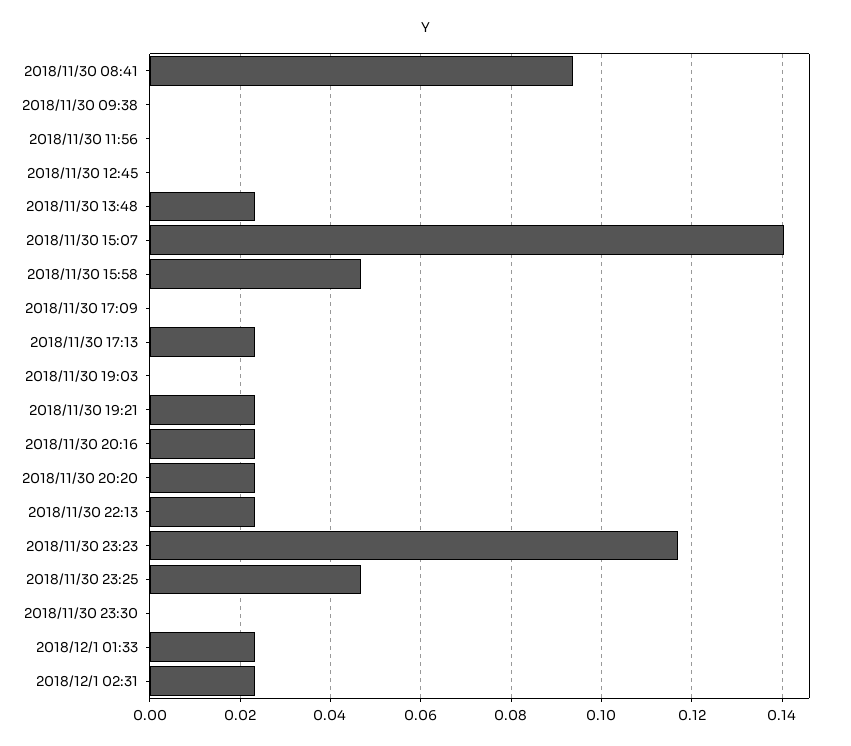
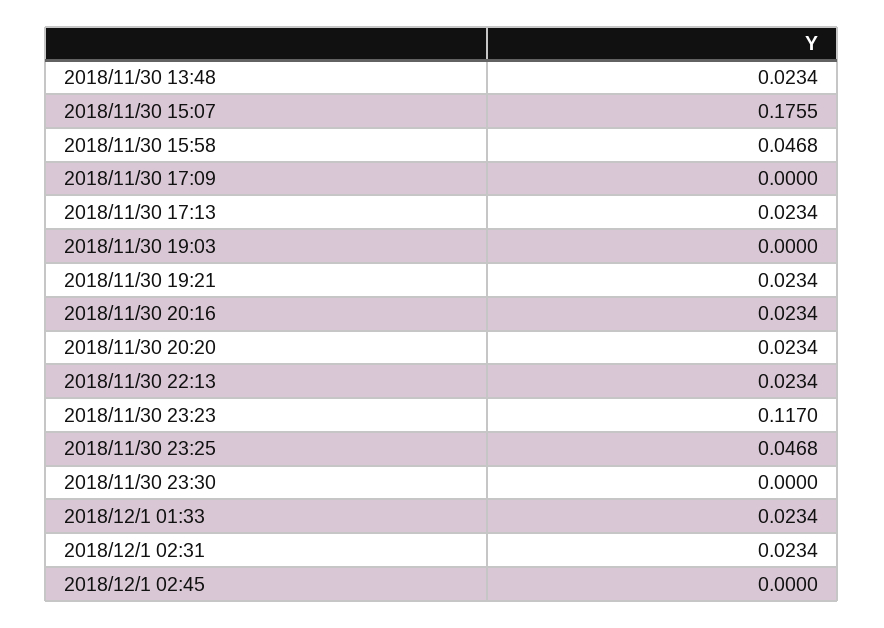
2018/11/30 08:41: 0.094 -> none
2018/11/30 09:38: 0 -> none
2018/11/30 11:56: 0 -> none
2018/11/30 12:45: 0 -> none
2018/11/30 15:07: 0.14 -> 0.1755
2018/12/1 02:45: none -> 0

